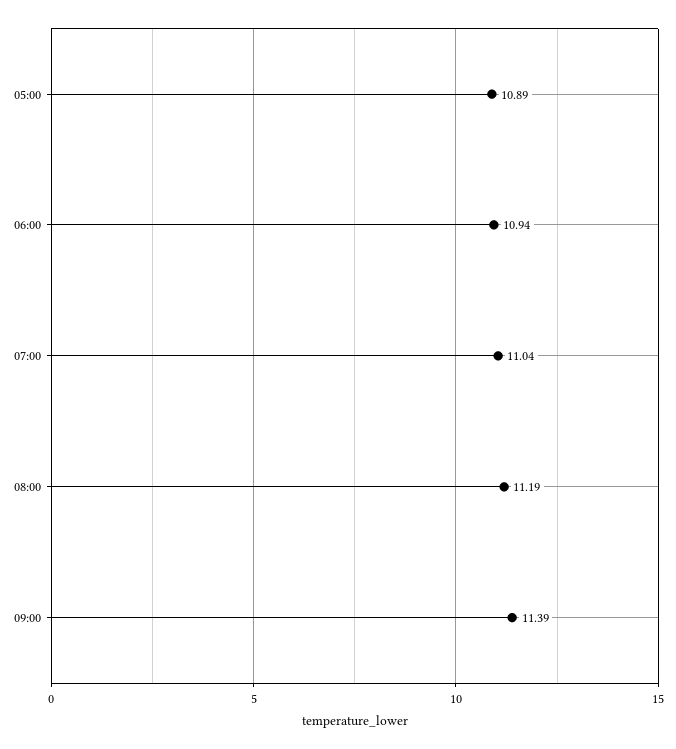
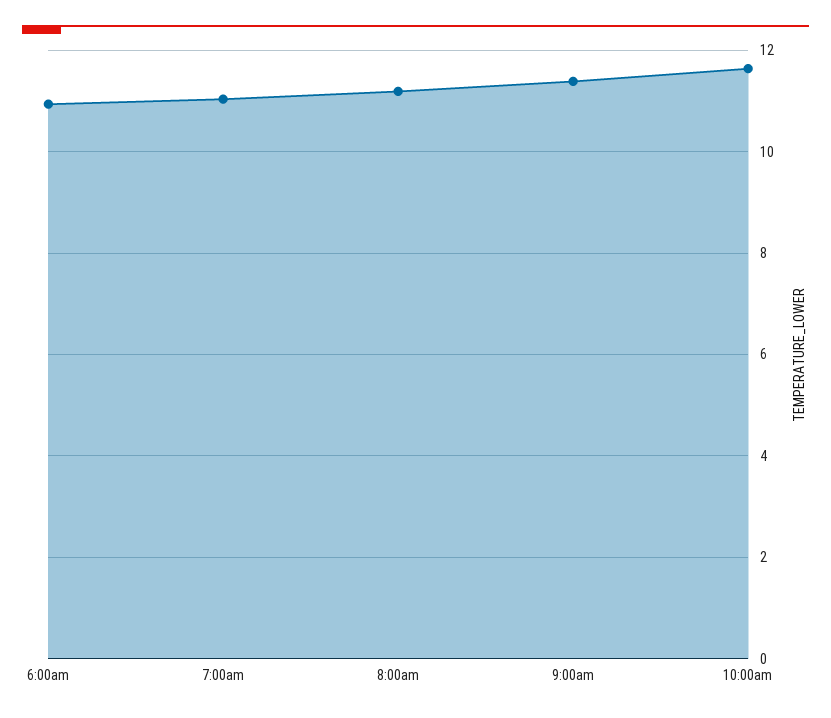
05:00: 10.89 -> none
10:00am: none -> 11.6

